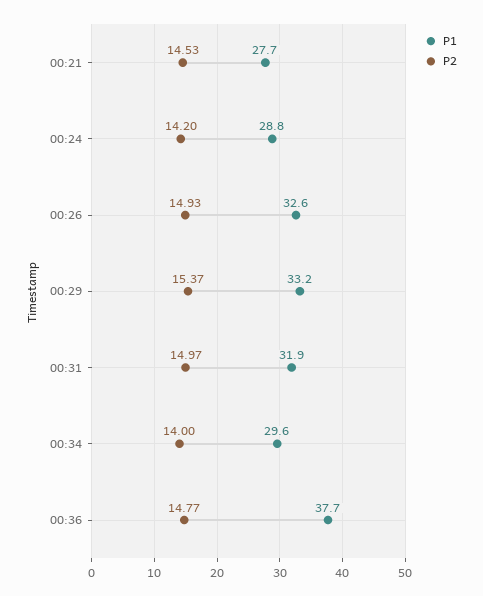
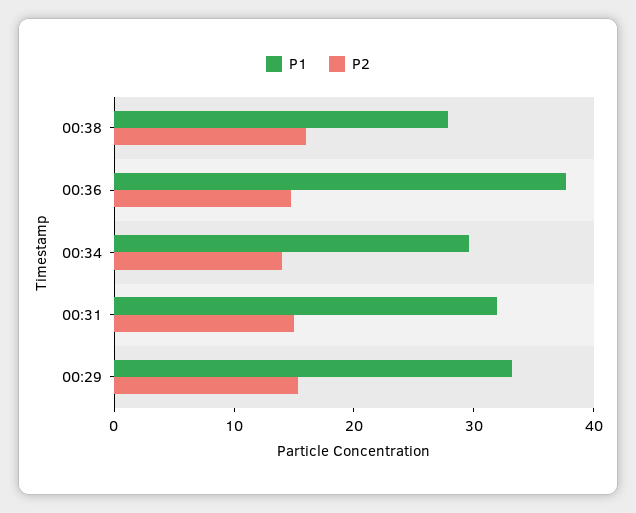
P1, 00:21: 27.7 -> none
P2, 00:21: 14.53 -> none
P1, 00:24: 28.8 -> none
P2, 00:24: 14.2 -> none
P1, 00:26: 32.6 -> none
P2, 00:26: 14.93 -> none
P1, 00:38: none -> 28
P2, 00:38: none -> 16

